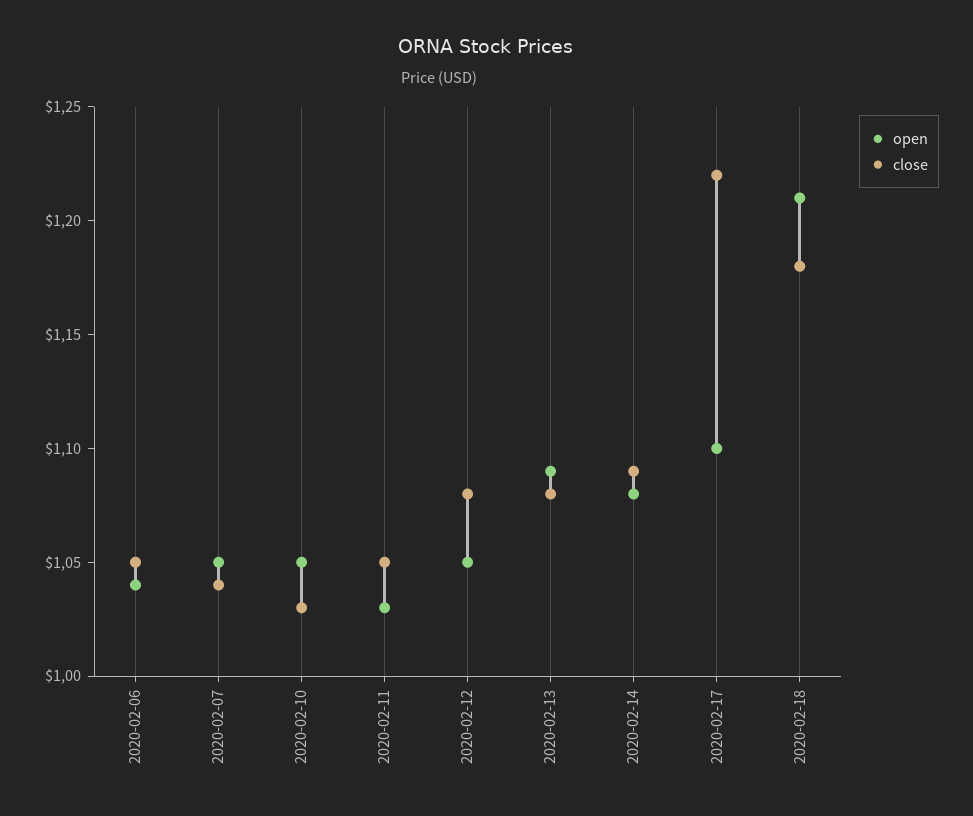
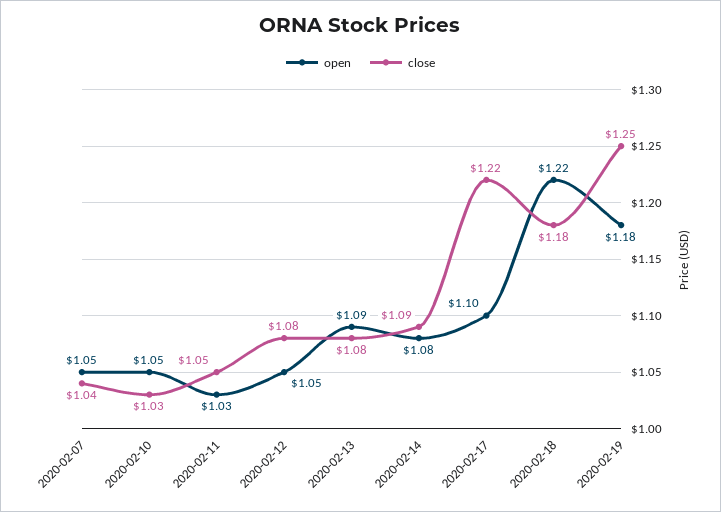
open, 2020-02-06: 1.04 -> none
close, 2020-02-06: 1.05 -> none
open, 2020-02-18: 1.21 -> 1.22
open, 2020-02-19: none -> 1.18
close, 2020-02-19: none -> 1.25

